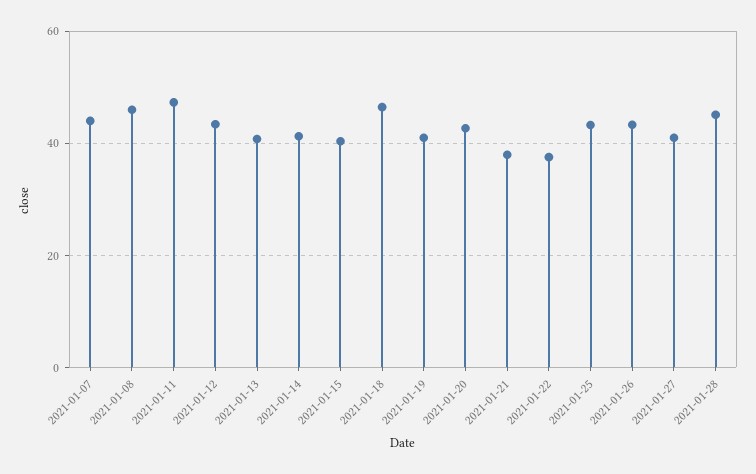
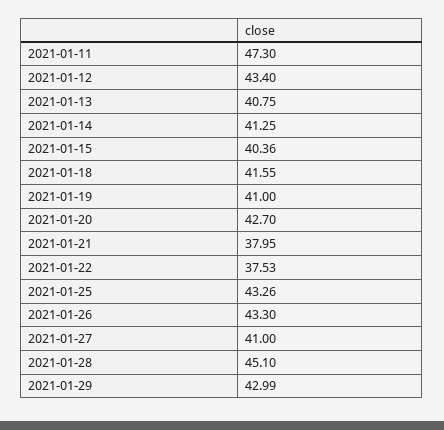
2021-01-07: 44 -> none
2021-01-08: 46 -> none
2021-01-18: 46 -> 41.55
2021-01-29: none -> 42.99

